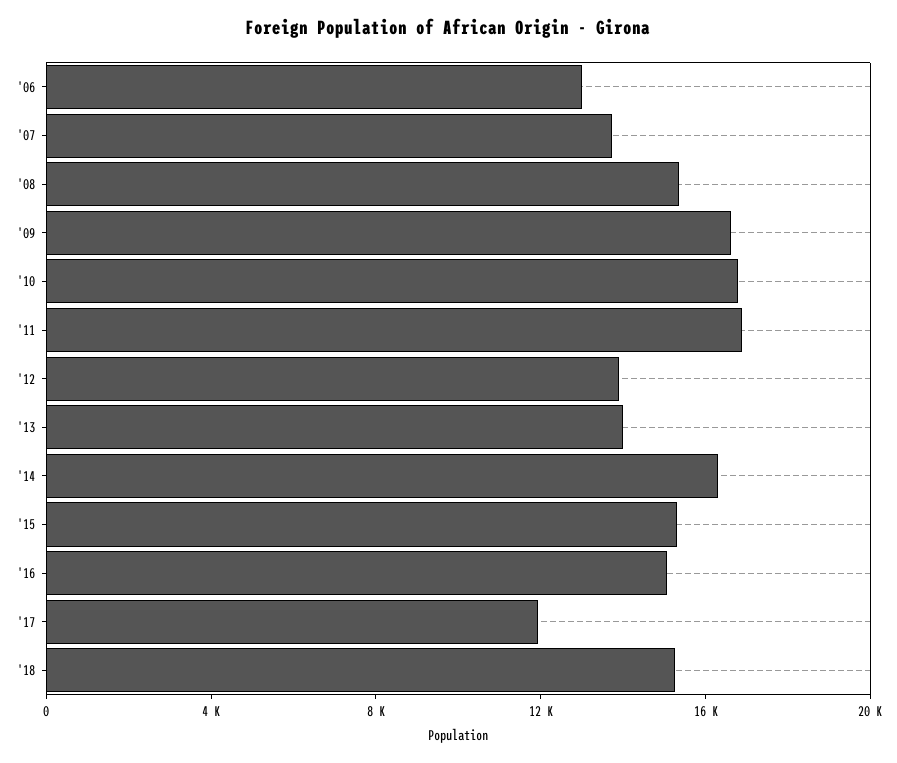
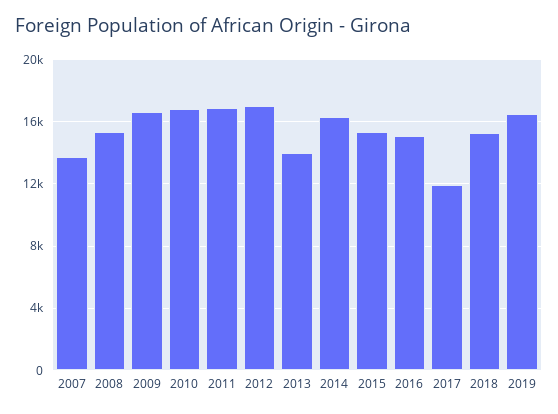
'06: 13000 -> none
'12: 14000 -> 17000
2019: none -> 16500

